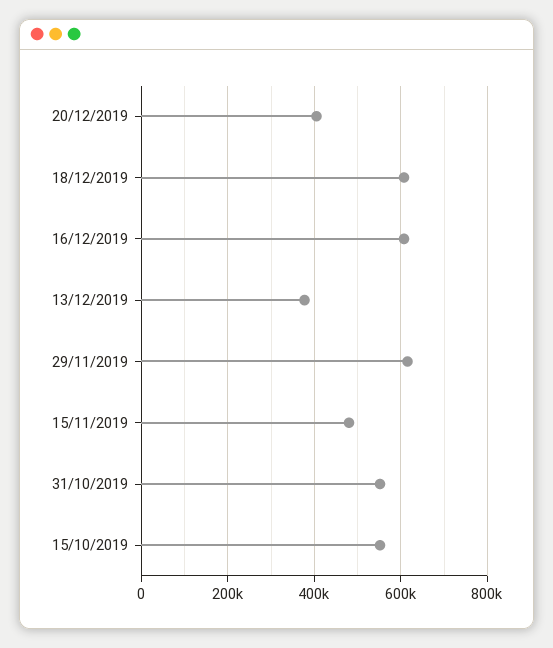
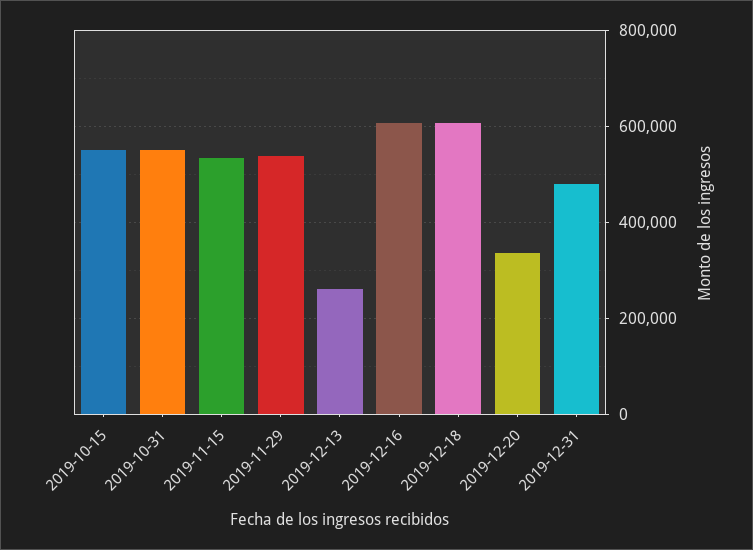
20/12/2019: 400000 -> 340000
13/12/2019: 380000 -> 260000
29/11/2019: 620000 -> 540000
15/11/2019: 480000 -> 540000
2019-12-31: none -> 480000

